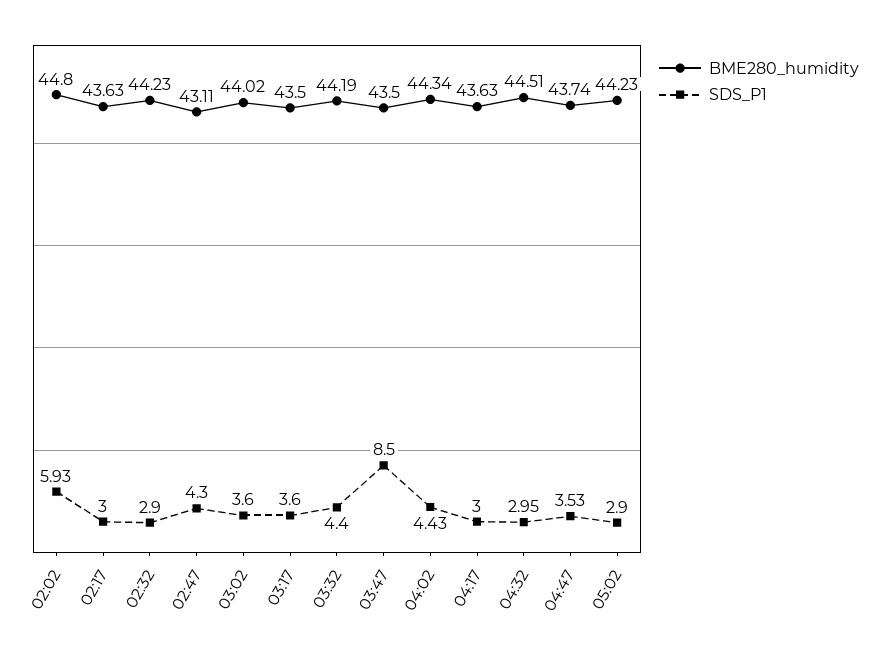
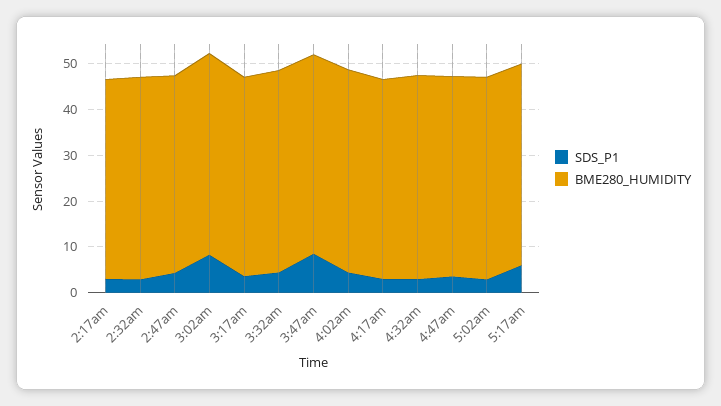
BME280_humidity, 02:02: 44.8 -> none
SDS_P1, 02:02: 5.93 -> none
SDS_P1, 03:02: 3.6 -> 8
SDS_P1, 5:17am: none -> 6
BME280_humidity, 5:17am: none -> 44

